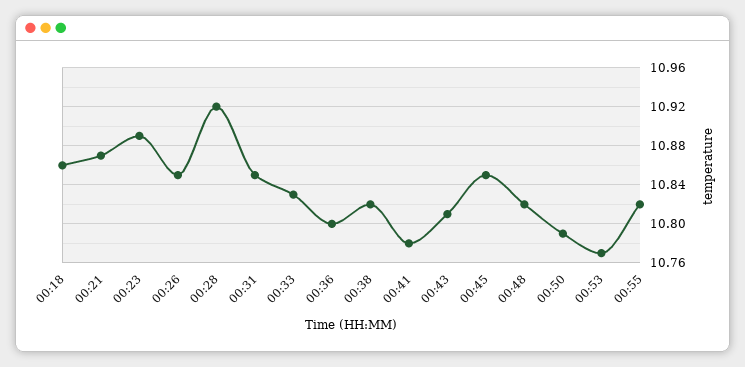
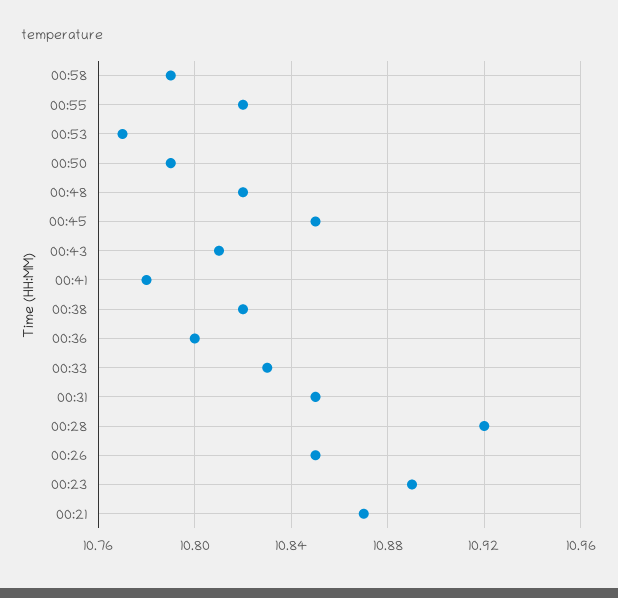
00:18: 10.86 -> none
00:58: none -> 10.79

